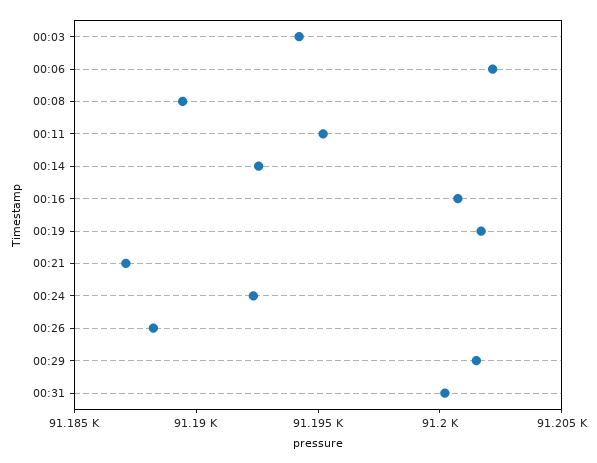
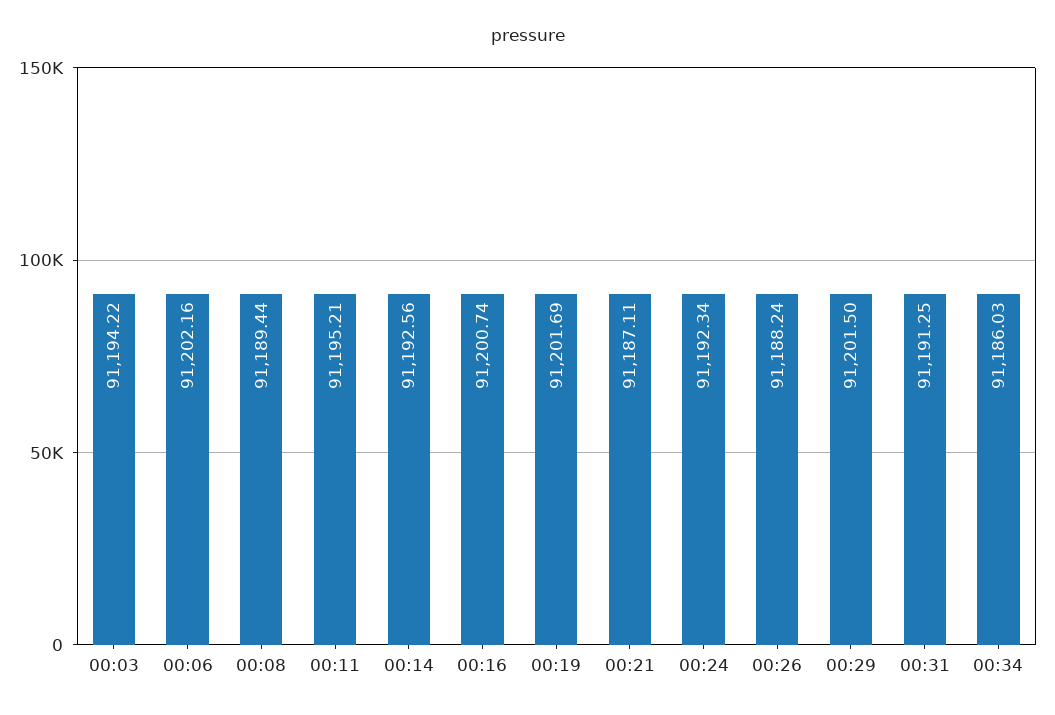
00:31: 91200 -> 91191.25
00:34: none -> 91186.03

